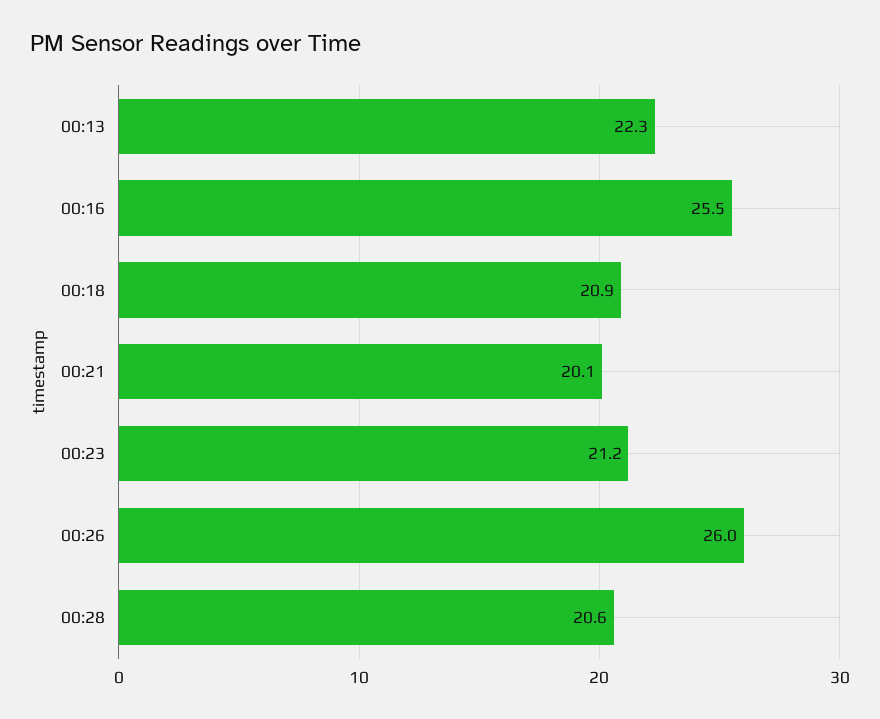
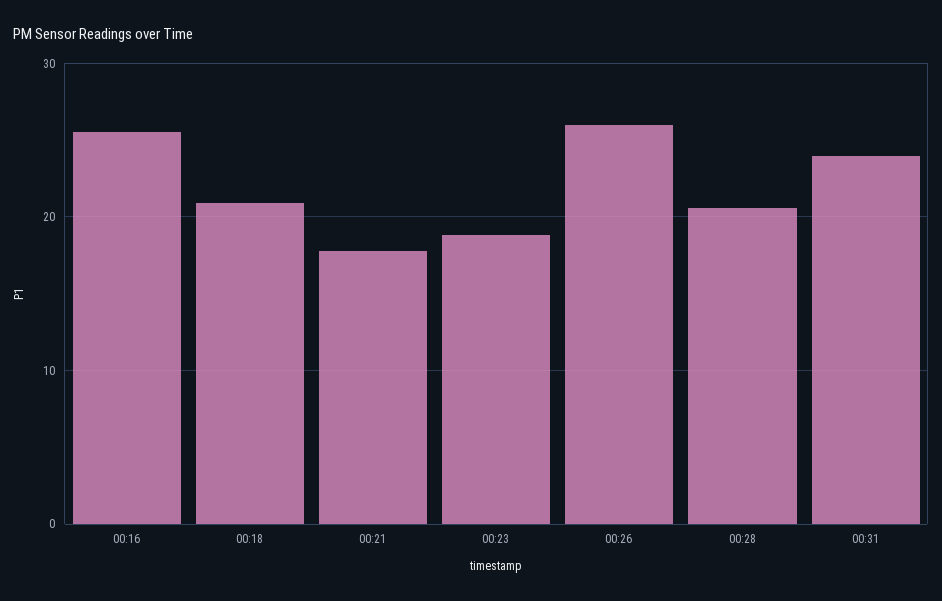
00:13: 22.3 -> none
00:21: 20.1 -> 18
00:23: 21.2 -> 19
00:31: none -> 24

